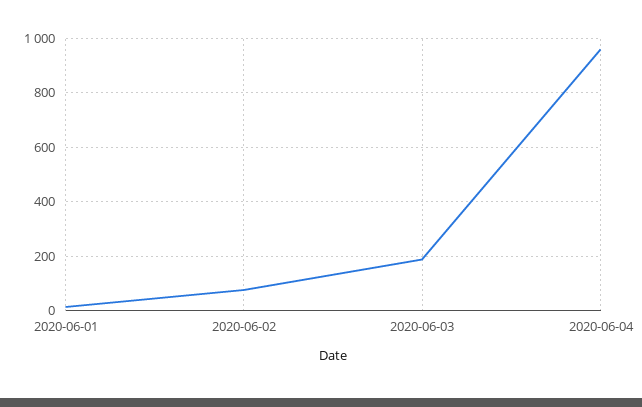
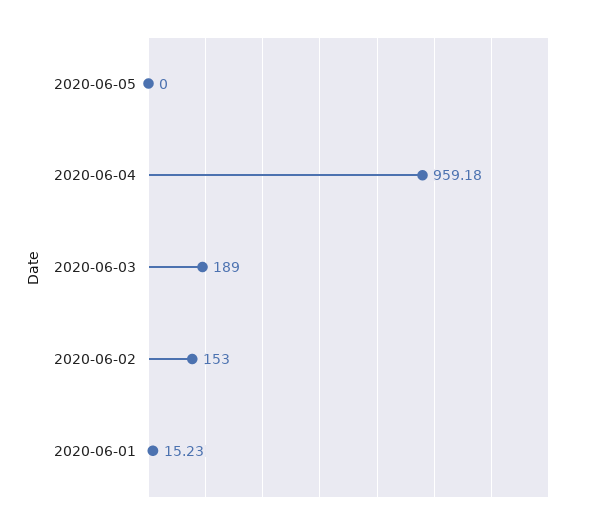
2020-06-02: 75 -> 153
2020-06-05: none -> 0

